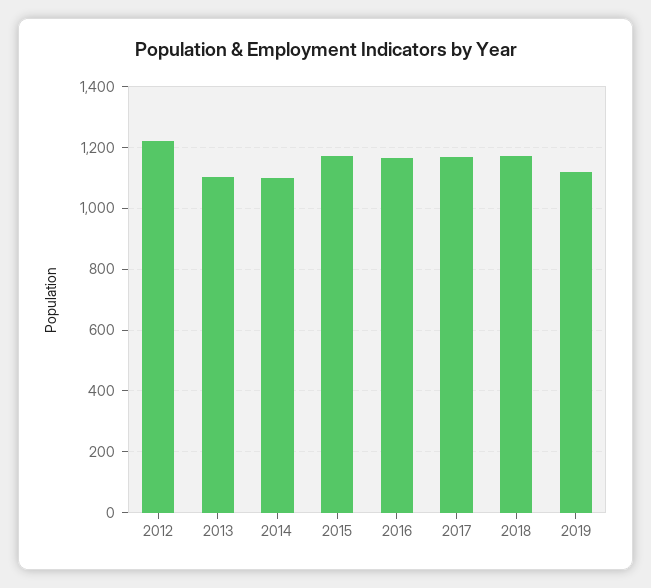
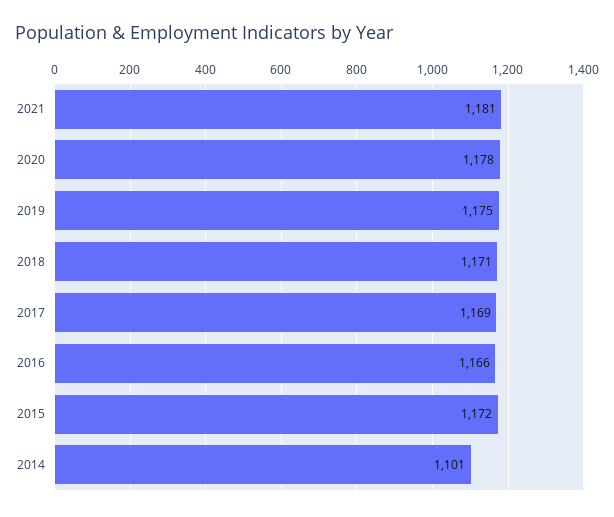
2012: 1220 -> none
2013: 1100 -> none
2019: 1120 -> 1175
2021: none -> 1181
2020: none -> 1178

